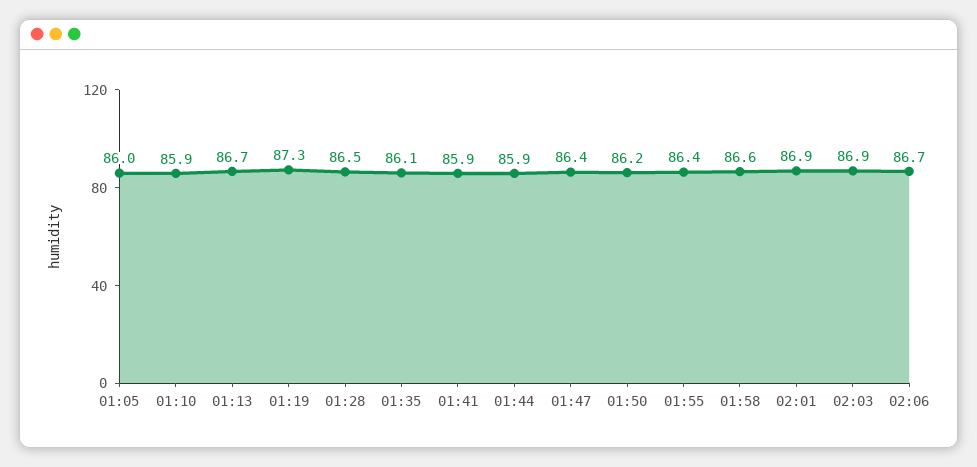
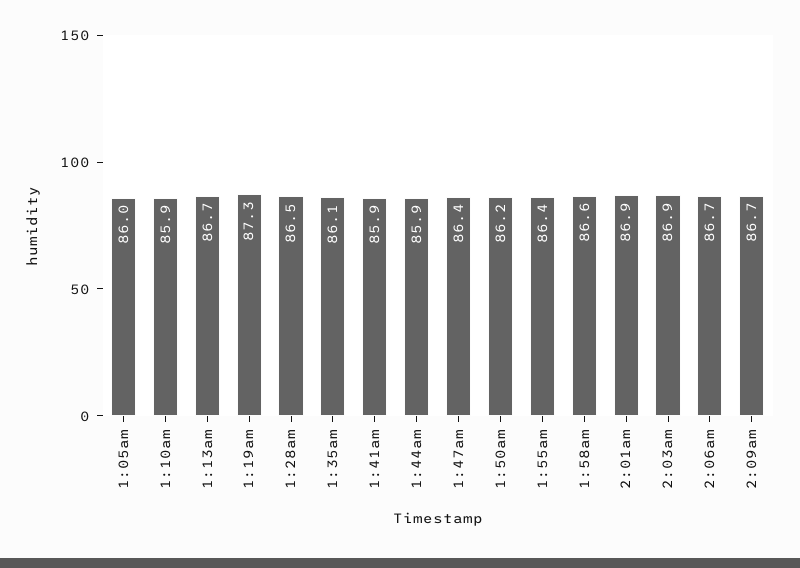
2:09am: none -> 86.7

